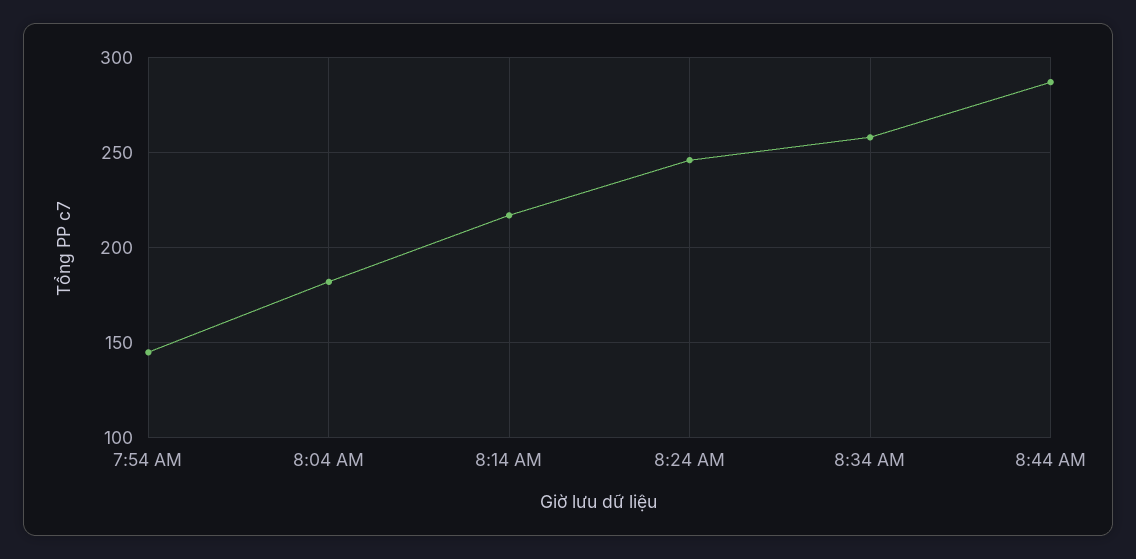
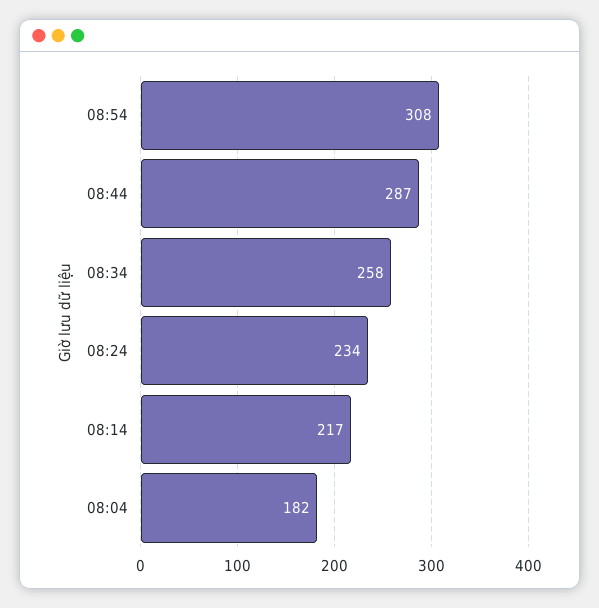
7:54 AM: 145 -> none
8:24 AM: 245 -> 234
08:54: none -> 308

